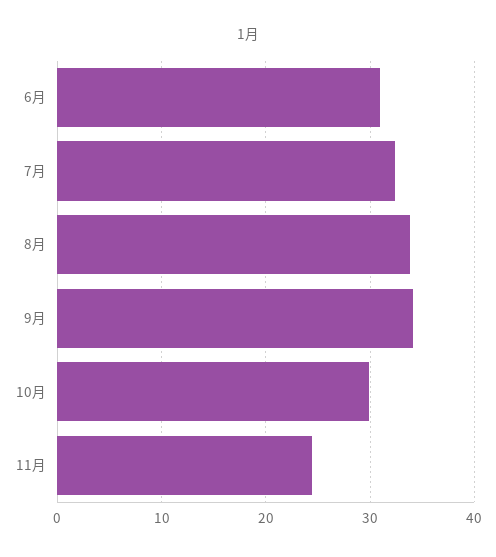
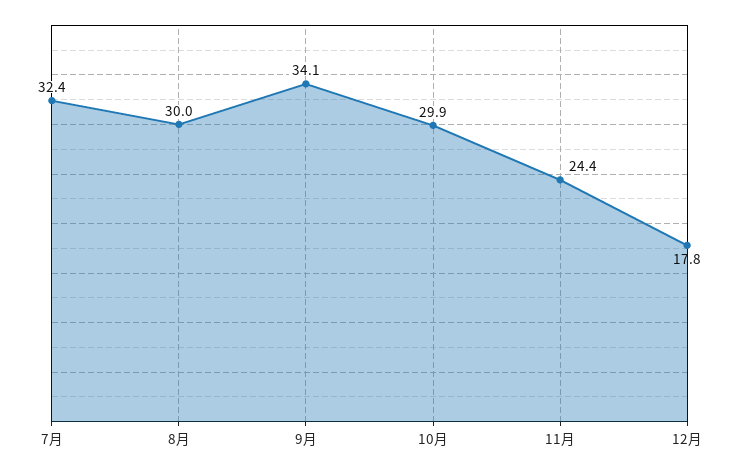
6月: 31 -> none
8月: 34 -> 30
12月: none -> 17.8

